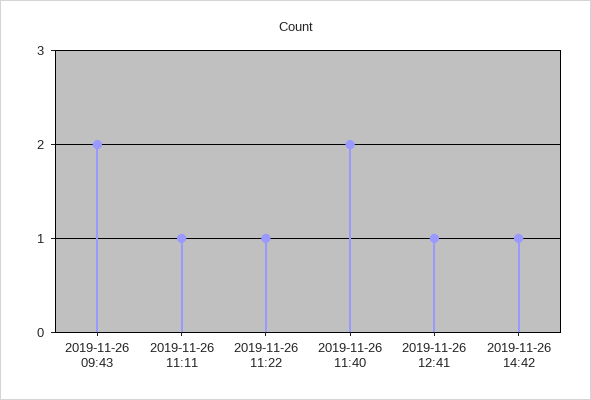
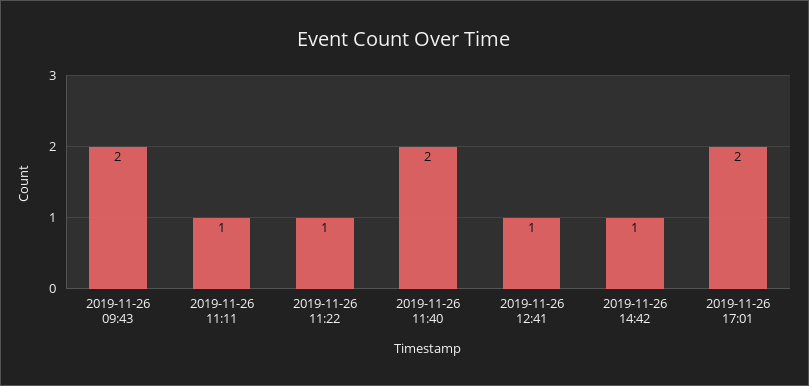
2019-11-26 17:01: none -> 2

